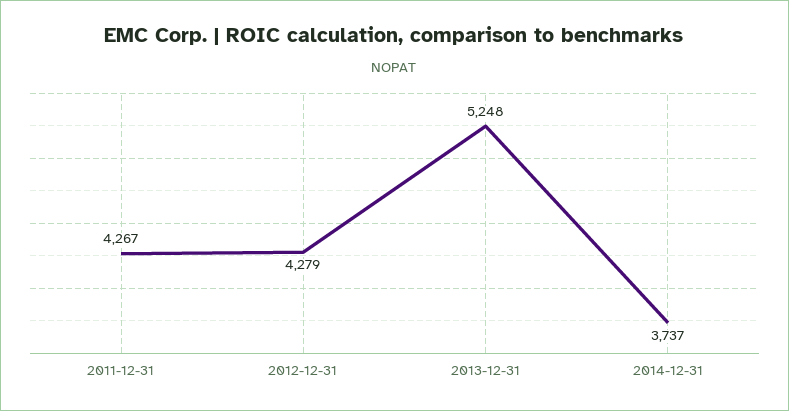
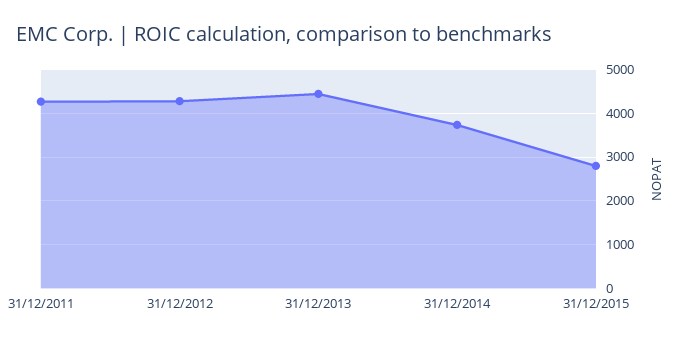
2013-12-31: 5248 -> 4400
31/12/2015: none -> 2800

